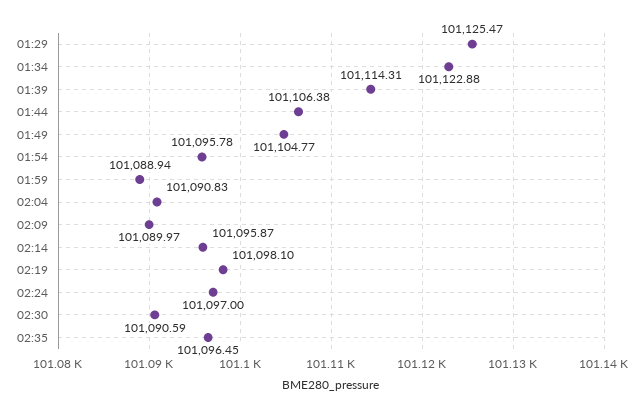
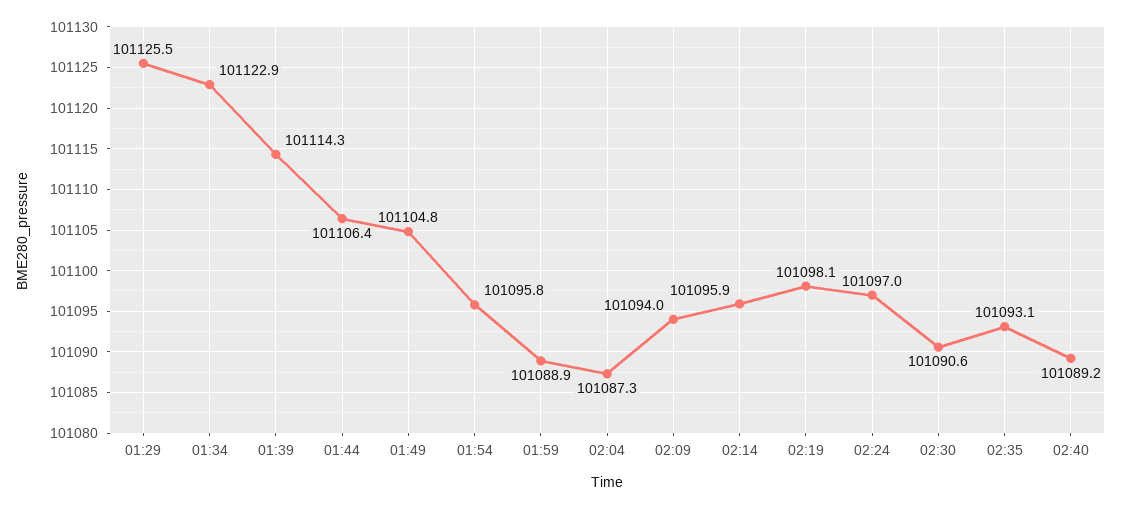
02:04: 101090.83 -> 101087.3
02:09: 101089.97 -> 101094
02:35: 101096.45 -> 101093.1
02:40: none -> 101089.2

